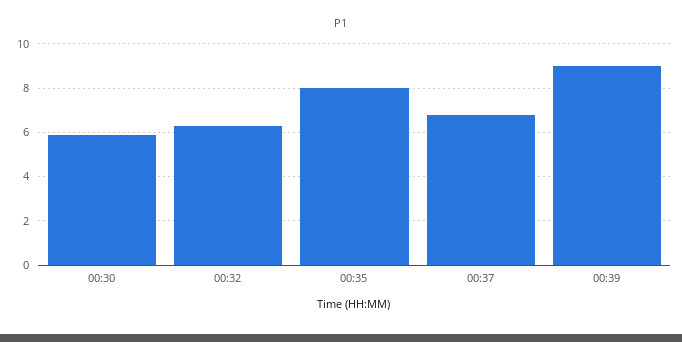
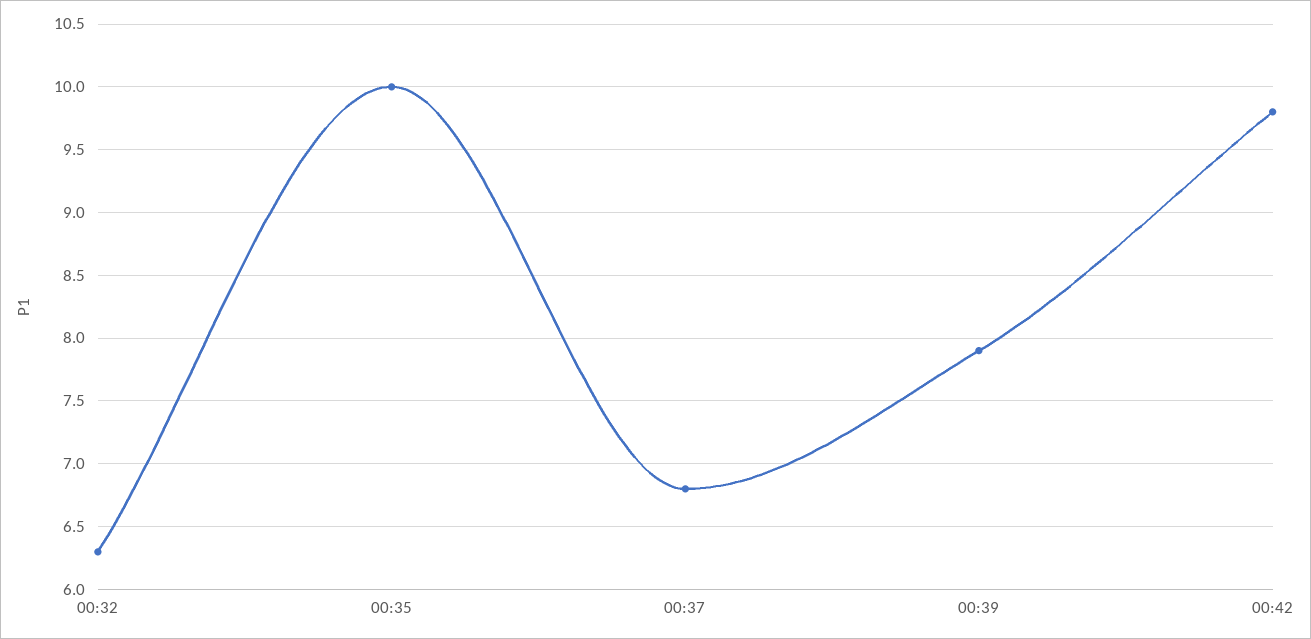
00:30: 6 -> none
00:35: 8 -> 10
00:39: 9 -> 7.9
00:42: none -> 9.8

